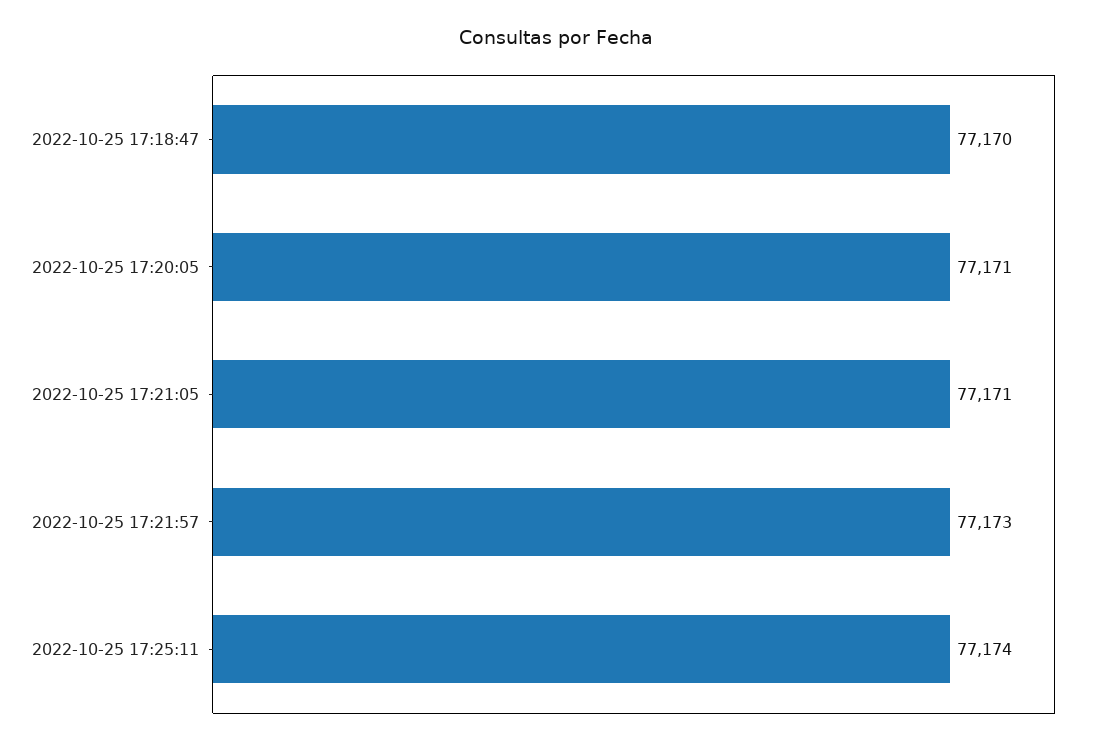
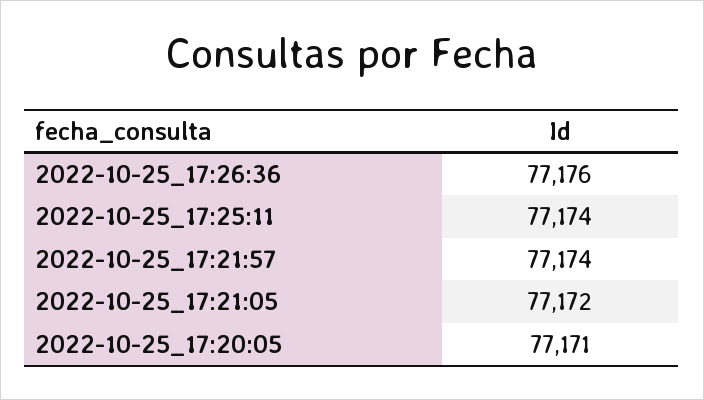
2022-10-25 17:18:47: 77170 -> none
2022-10-25 17:21:05: 77171 -> 77172
2022-10-25 17:21:57: 77173 -> 77174
2022-10-25_17:26:36: none -> 77176

